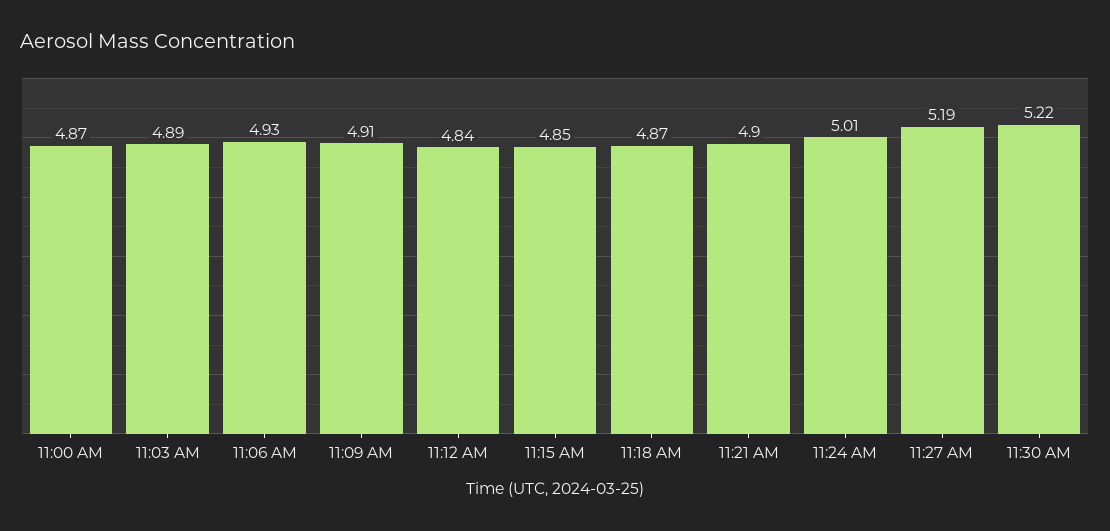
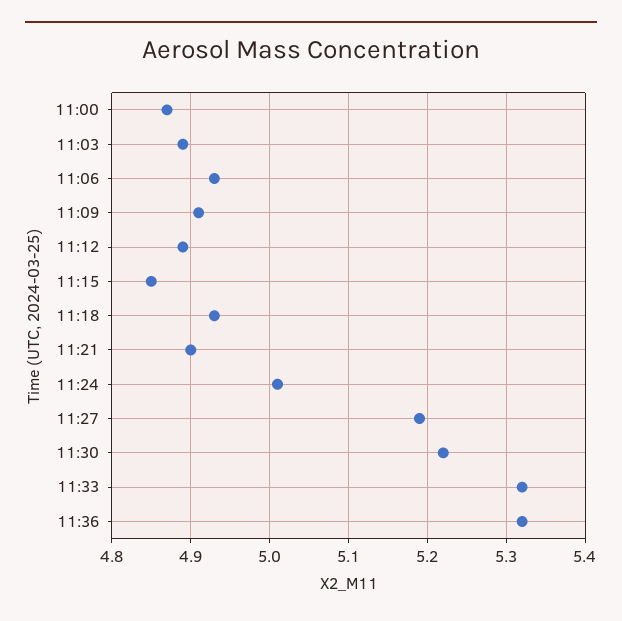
11:12 AM: 4.84 -> 4.89
11:18 AM: 4.87 -> 4.93
11:33: none -> 5.32
11:36: none -> 5.32

